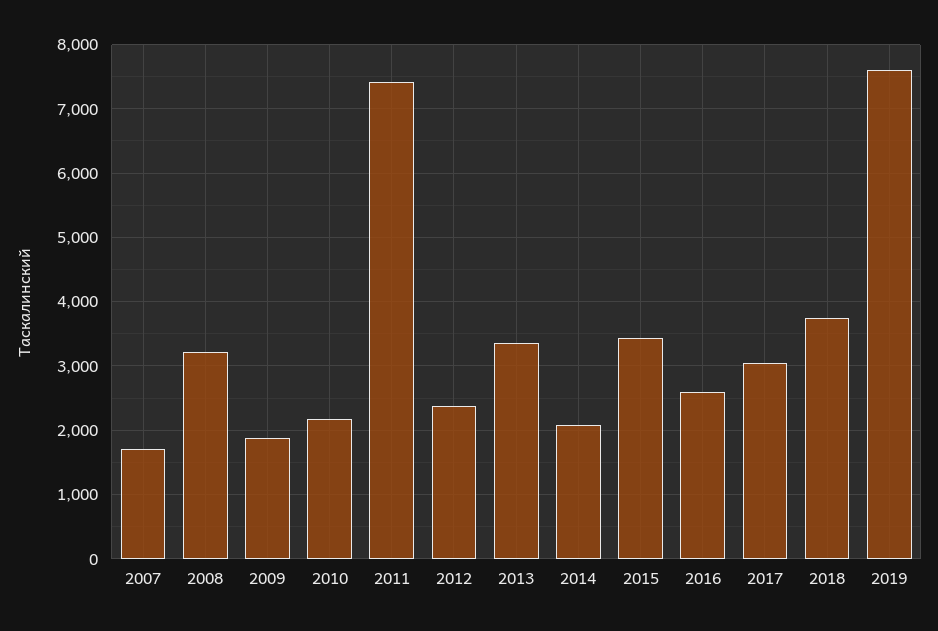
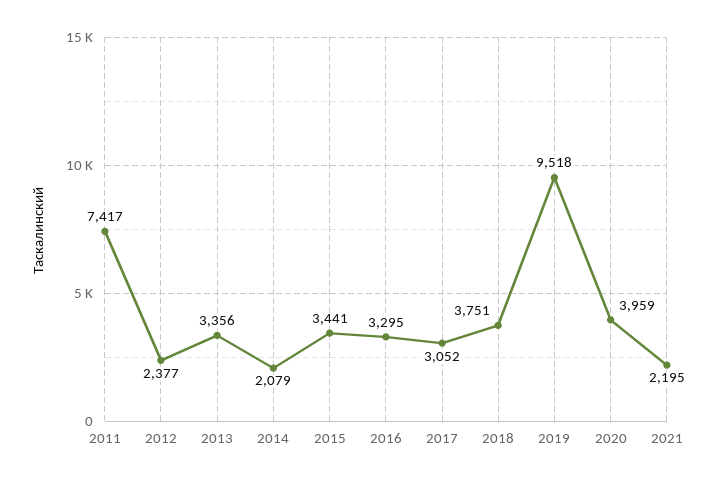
2007: 1700 -> none
2008: 3200 -> none
2009: 1900 -> none
2010: 2200 -> none
2016: 2600 -> 3295
2019: 7600 -> 9518
2020: none -> 3959
2021: none -> 2195

